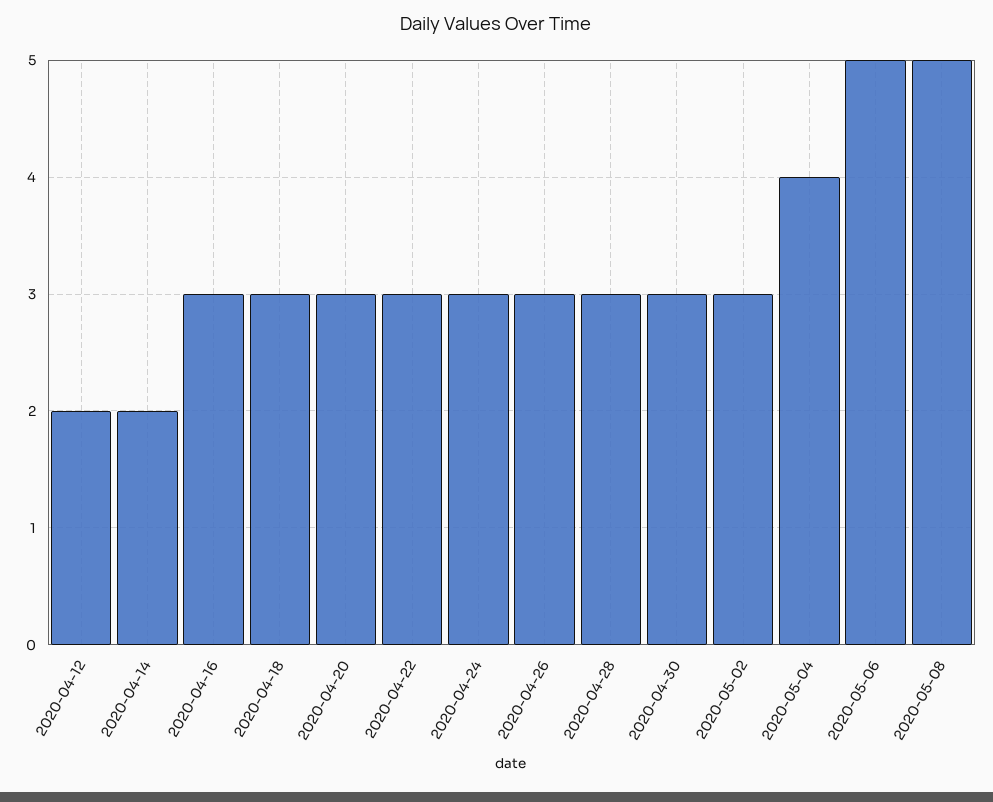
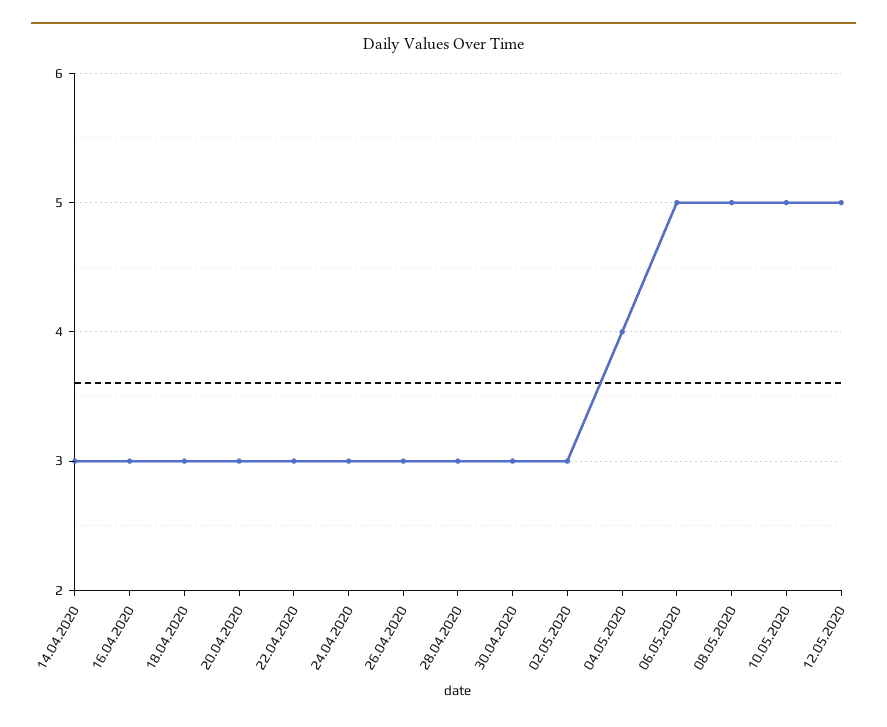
2020-04-12: 2 -> none
2020-04-14: 2 -> 3
10.05.2020: none -> 5
12.05.2020: none -> 5

